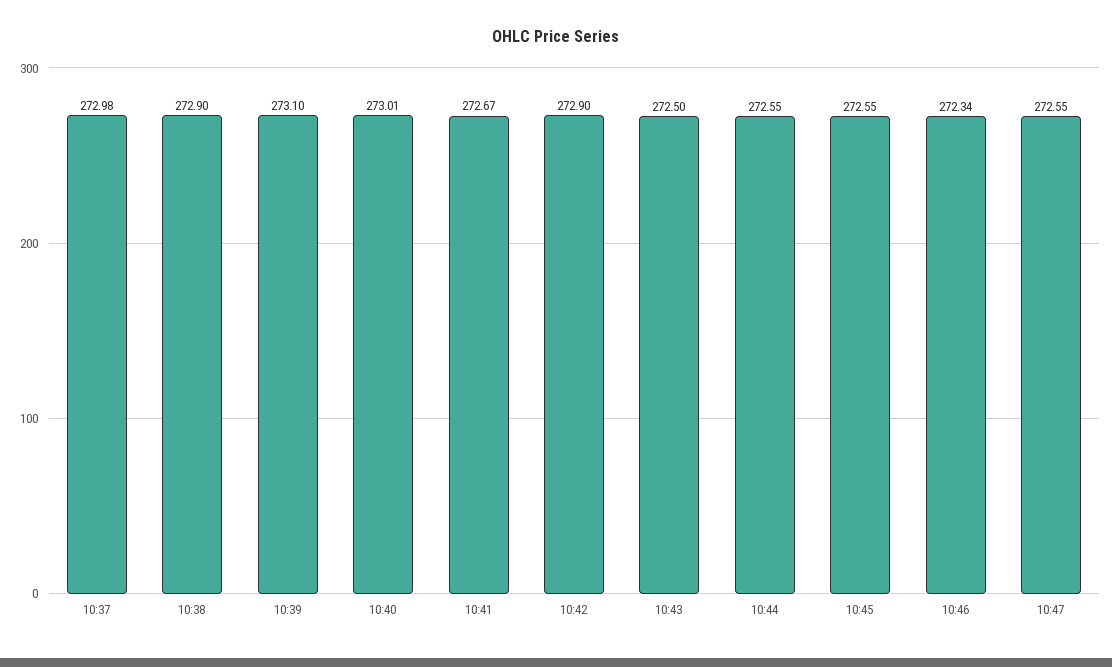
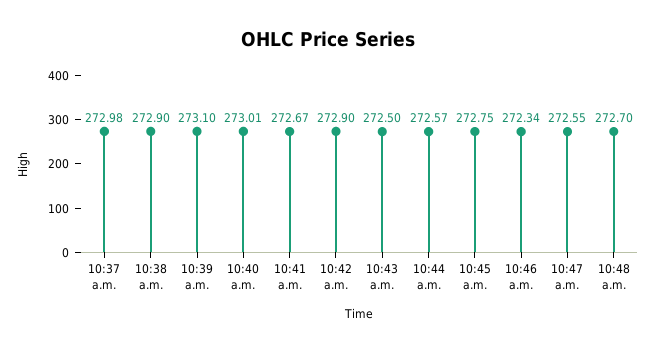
10:44: 272.55 -> 272.57
10:45: 272.55 -> 272.75
10:48 a.m.: none -> 272.7

